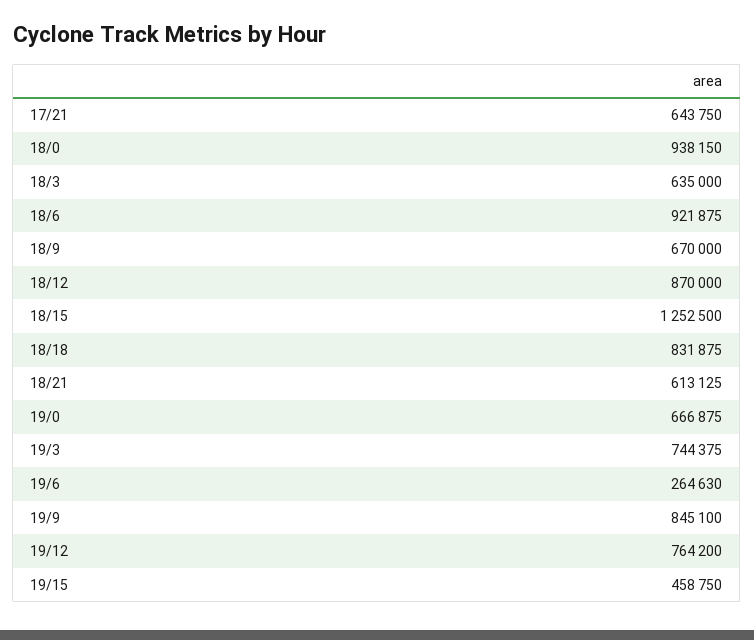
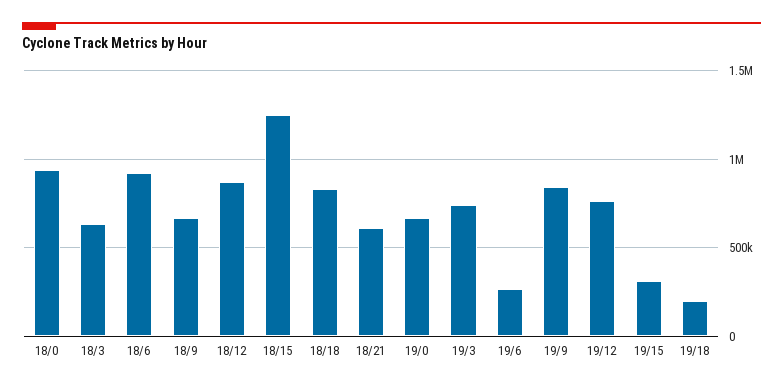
17/21: 643750 -> none
19/15: 458750 -> 300000
19/18: none -> 200000

